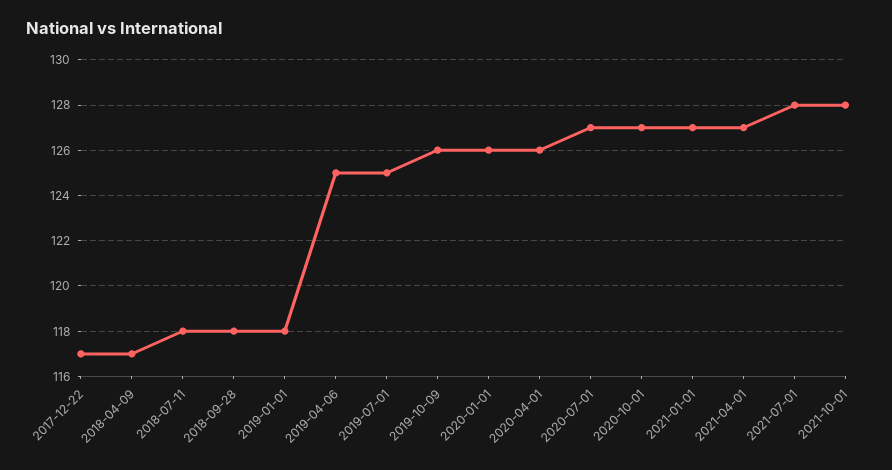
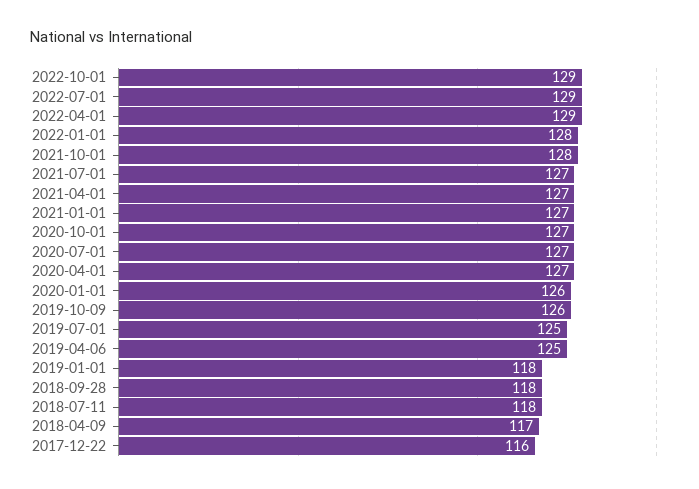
2017-12-22: 117 -> 116
2020-04-01: 126 -> 127
2021-07-01: 128 -> 127
2022-10-01: none -> 129
2022-07-01: none -> 129
2022-04-01: none -> 129
2022-01-01: none -> 128

